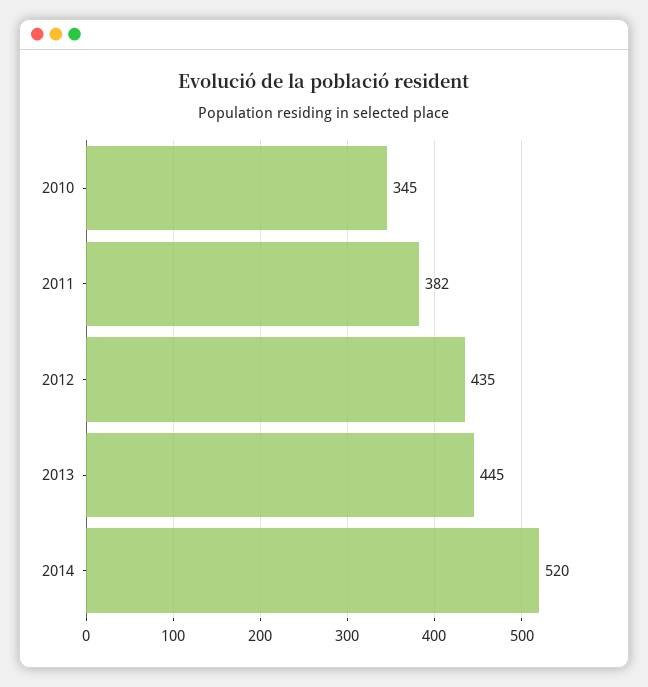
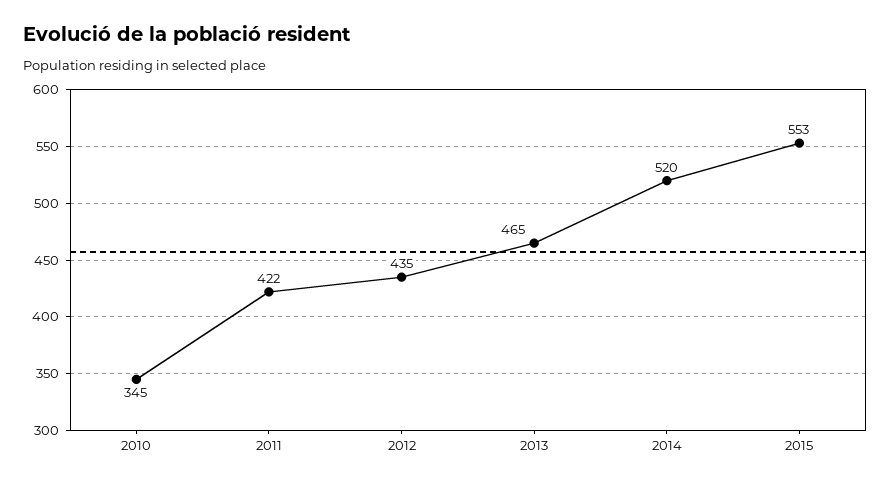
2011: 382 -> 422
2013: 445 -> 465
2015: none -> 553

